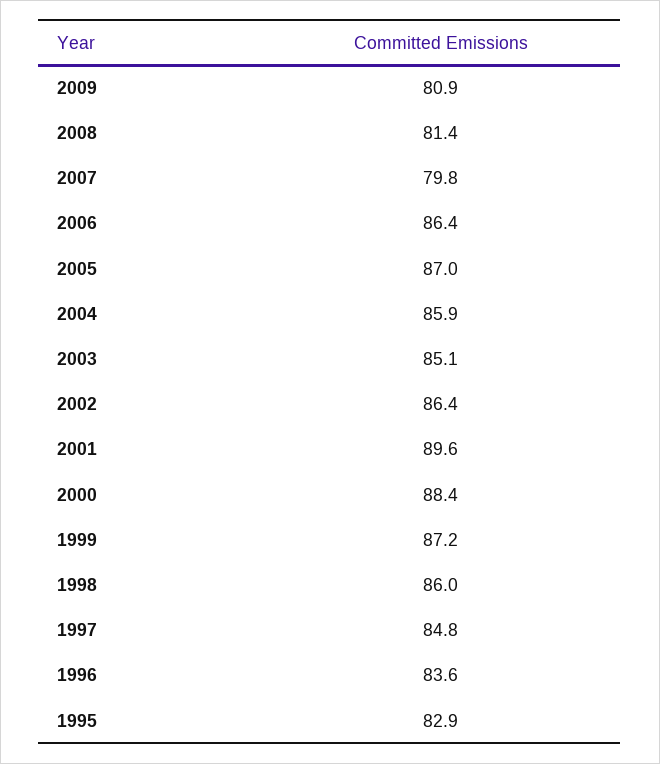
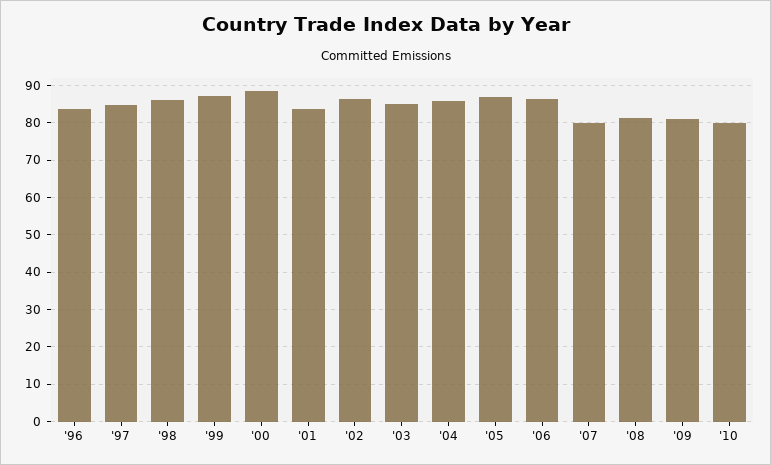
2001: 89.6 -> 84
1995: 82.9 -> none
'10: none -> 80

